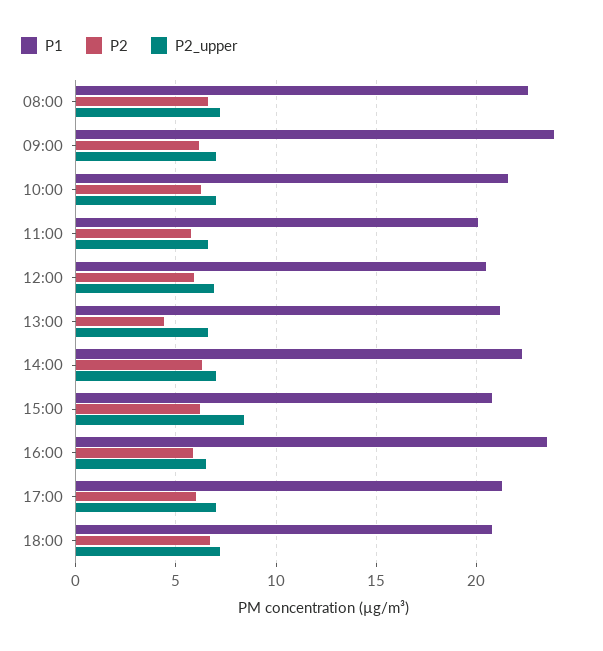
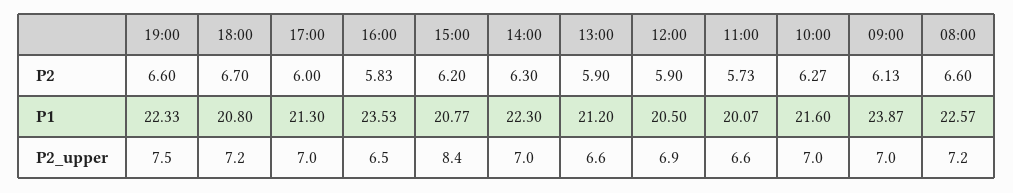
P2, 13:00: 4.5 -> 5.9
P2, 19:00: none -> 6.6
P1, 19:00: none -> 22.33
P2_upper, 19:00: none -> 7.5

